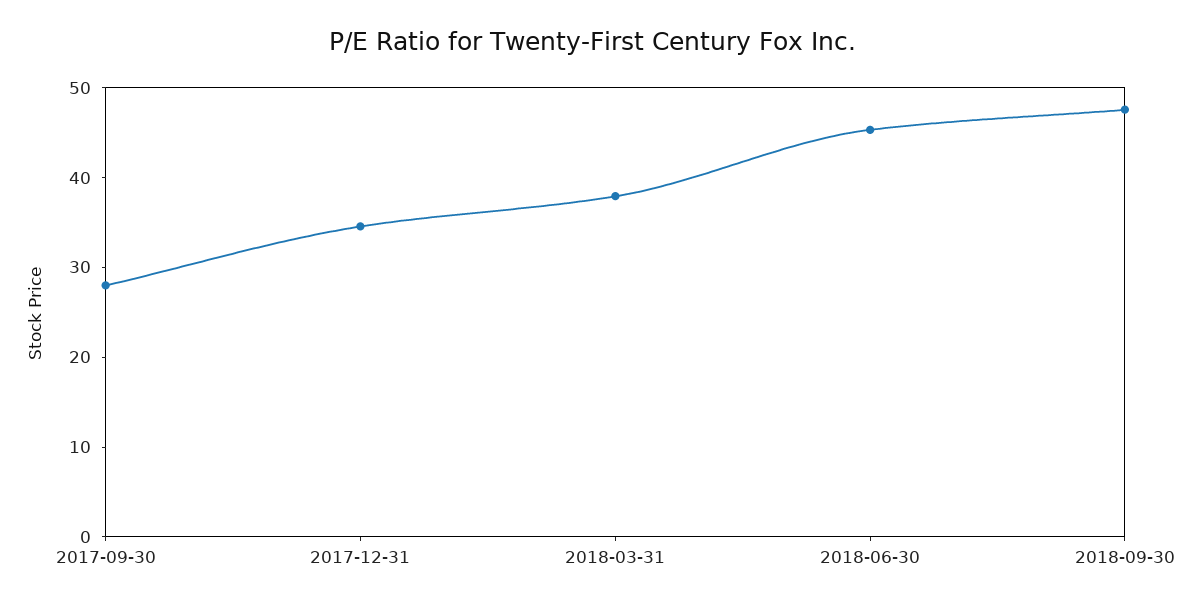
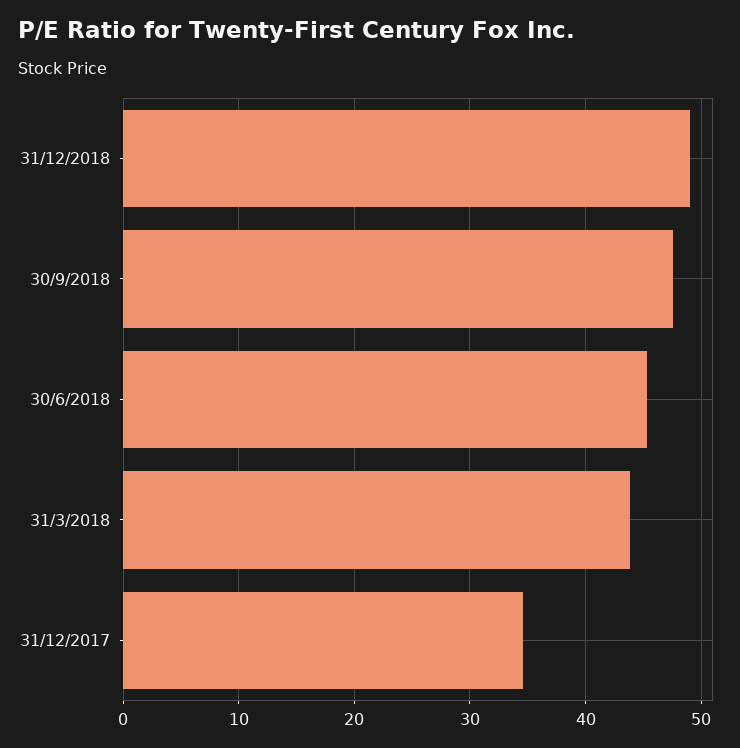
2017-09-30: 28 -> none
2018-03-31: 38 -> 44
31/12/2018: none -> 49

